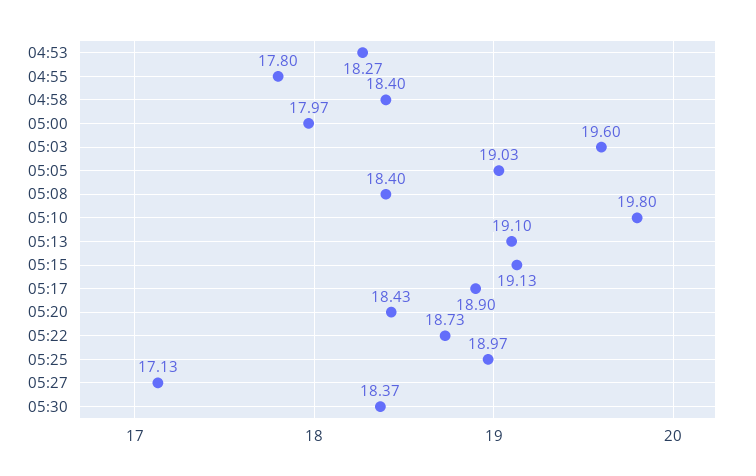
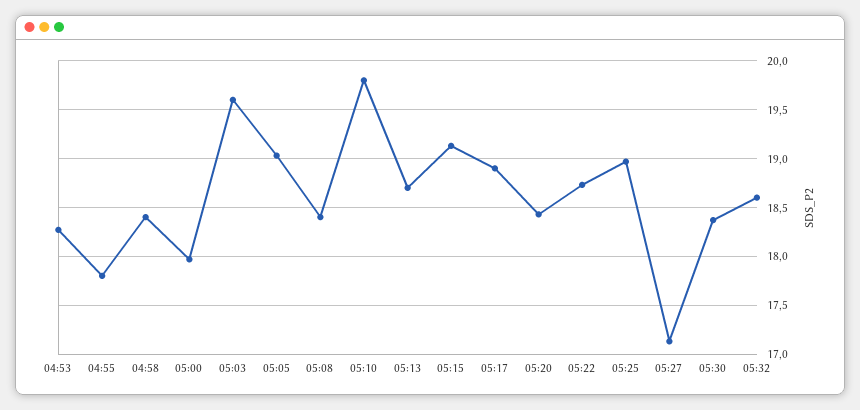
05:13: 19.1 -> 18.7
05:32: none -> 18.6

